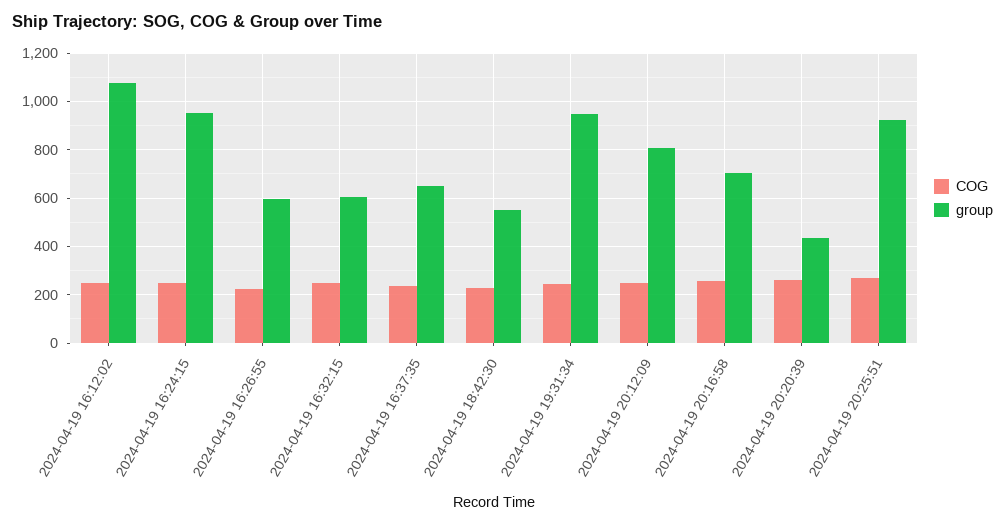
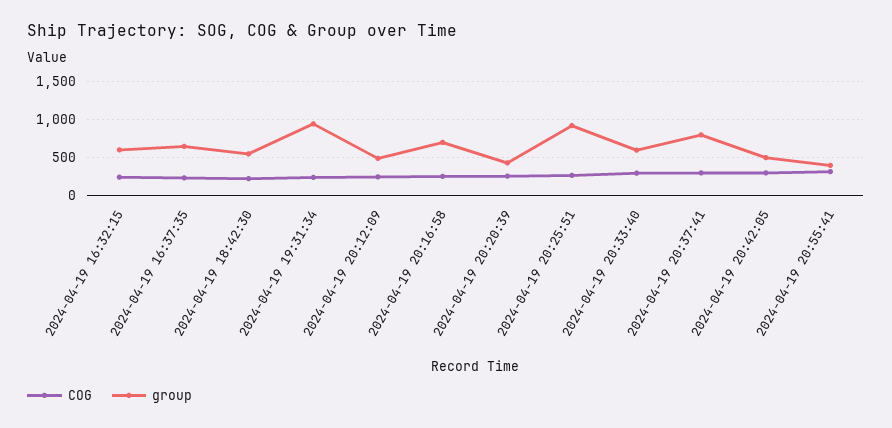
COG, 2024-04-19 16:12:02: 250 -> none
group, 2024-04-19 16:12:02: 1075 -> none
COG, 2024-04-19 16:24:15: 250 -> none
group, 2024-04-19 16:24:15: 950 -> none
COG, 2024-04-19 16:26:55: 225 -> none
group, 2024-04-19 16:26:55: 600 -> none
group, 2024-04-19 20:12:09: 800 -> 500
COG, 2024-04-19 20:33:40: none -> 300
group, 2024-04-19 20:33:40: none -> 600
COG, 2024-04-19 20:37:41: none -> 300
group, 2024-04-19 20:37:41: none -> 800
COG, 2024-04-19 20:42:05: none -> 300
group, 2024-04-19 20:42:05: none -> 500
COG, 2024-04-19 20:55:41: none -> 300
group, 2024-04-19 20:55:41: none -> 400

